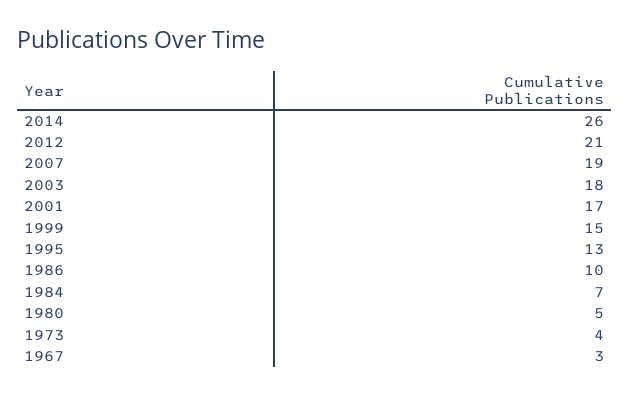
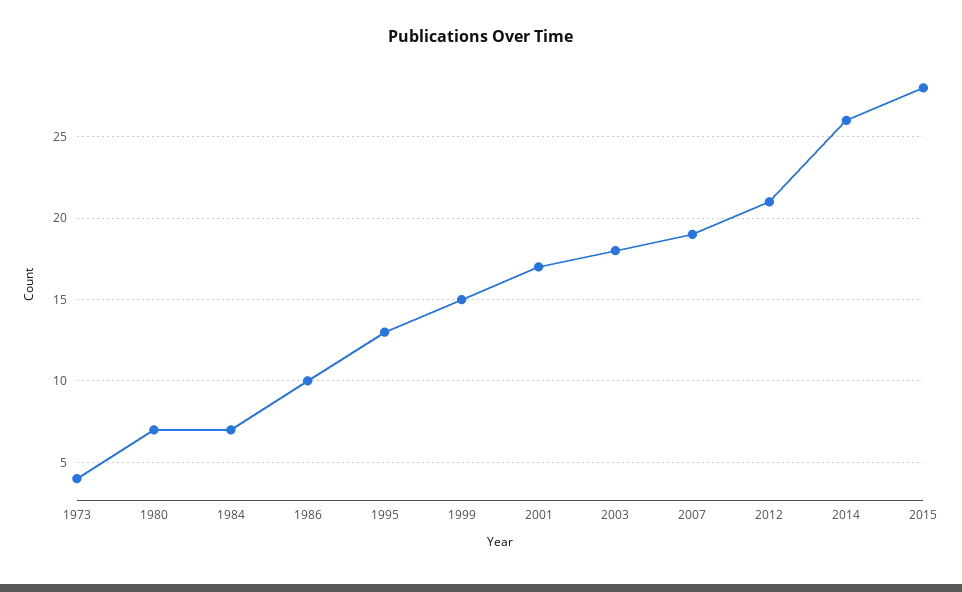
1980: 5 -> 7
1967: 3 -> none
2015: none -> 28

